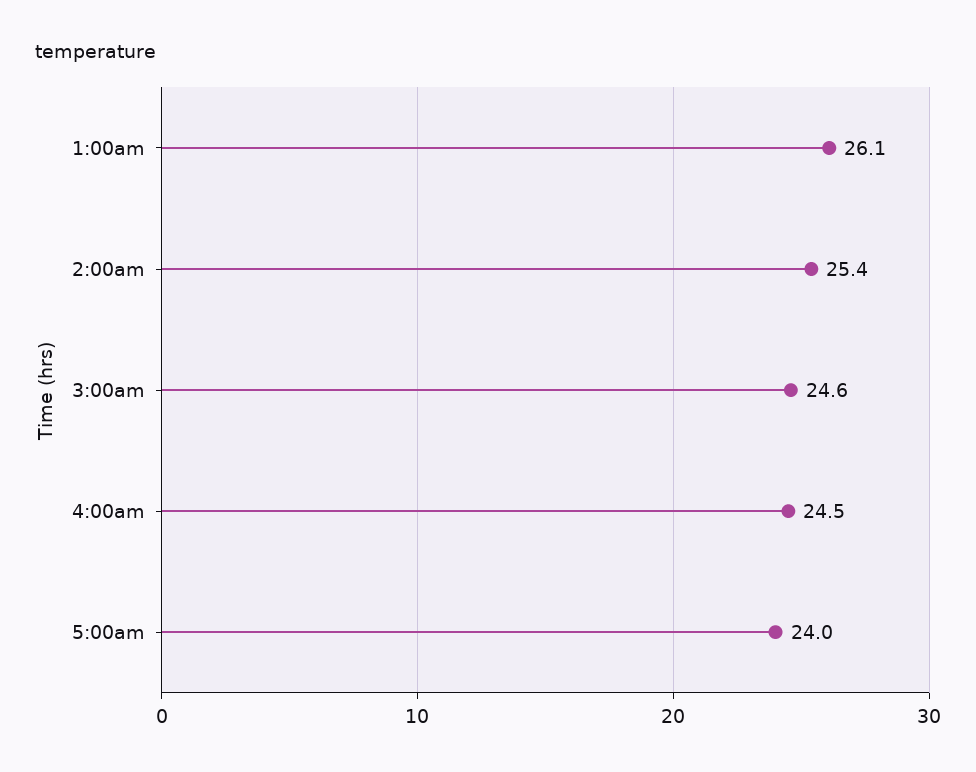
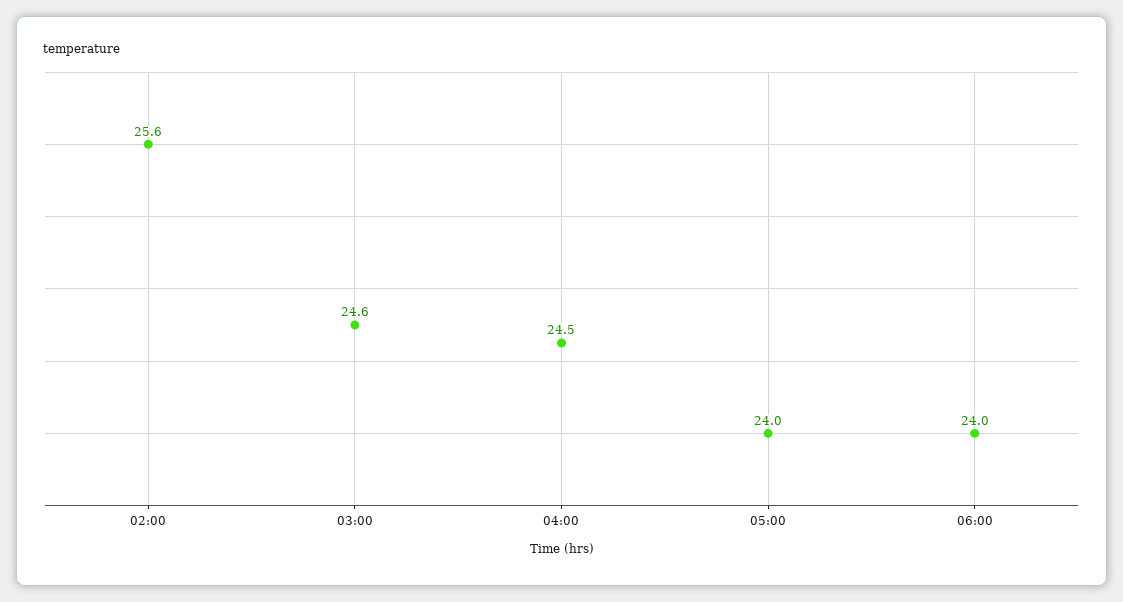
1:00am: 26.1 -> none
2:00am: 25.4 -> 25.6
06:00: none -> 24

